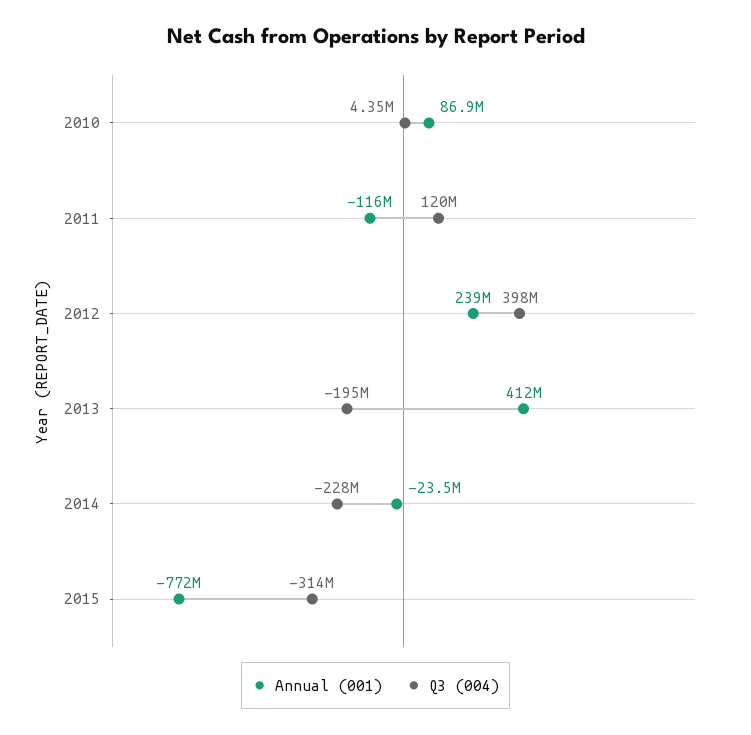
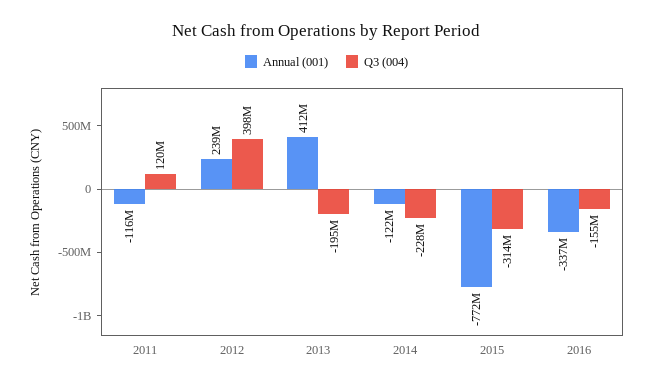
Annual (001), 2010: 86900000 -> none
Q3 (004), 2010: 4350000 -> none
Annual (001), 2014: -23500000 -> -122000000
Annual (001), 2016: none -> -337000000
Q3 (004), 2016: none -> -155000000

